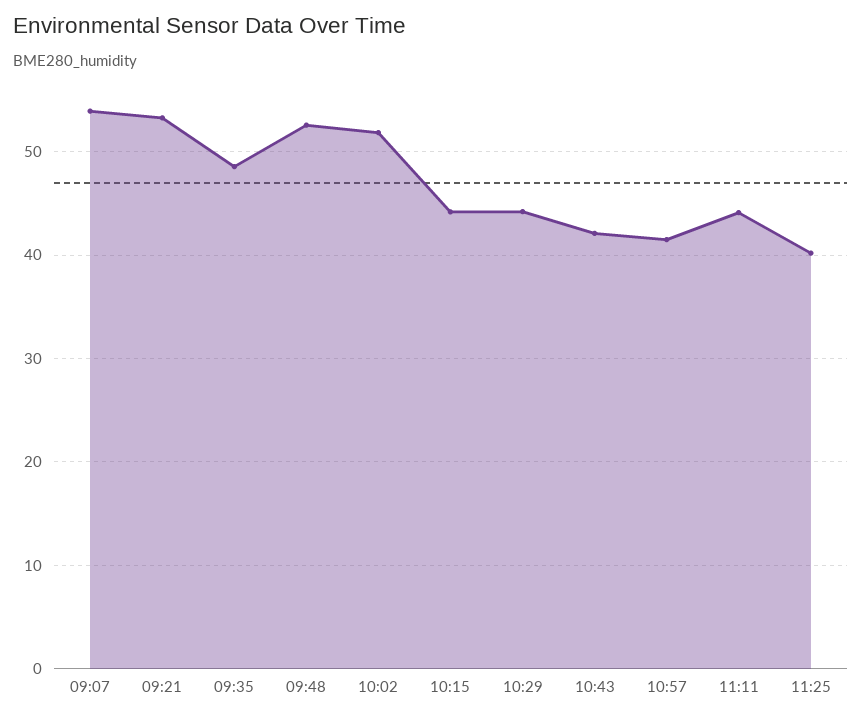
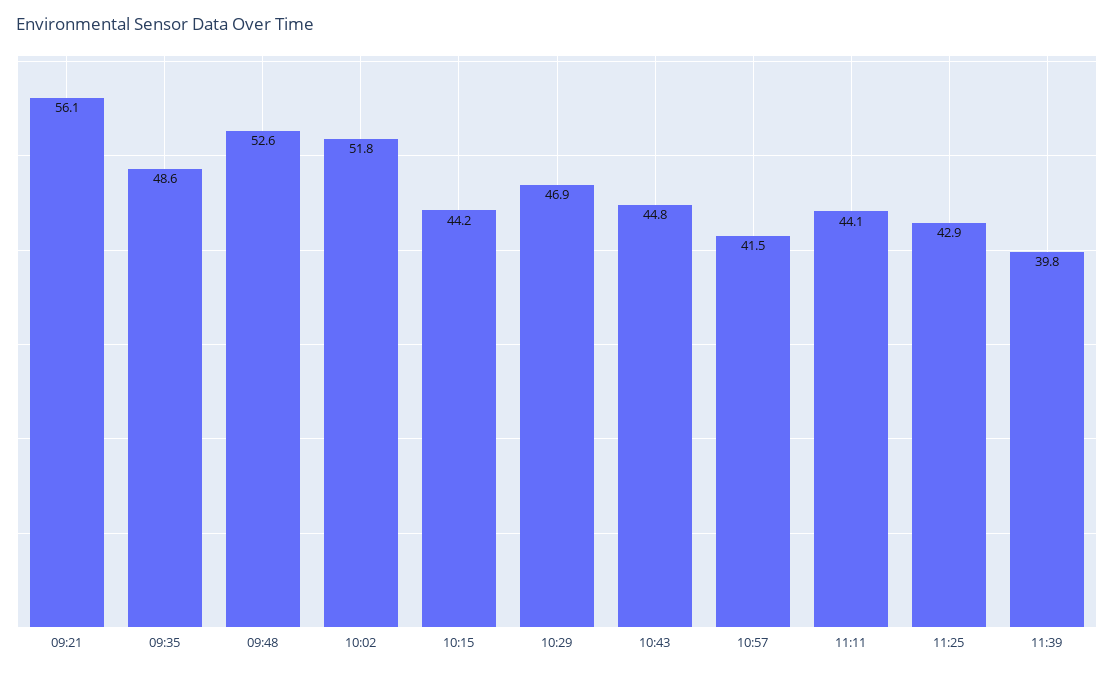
09:07: 54 -> none
09:21: 53 -> 56.1
10:29: 44 -> 46.9
10:43: 42 -> 44.8
11:25: 40 -> 42.9
11:39: none -> 39.8

